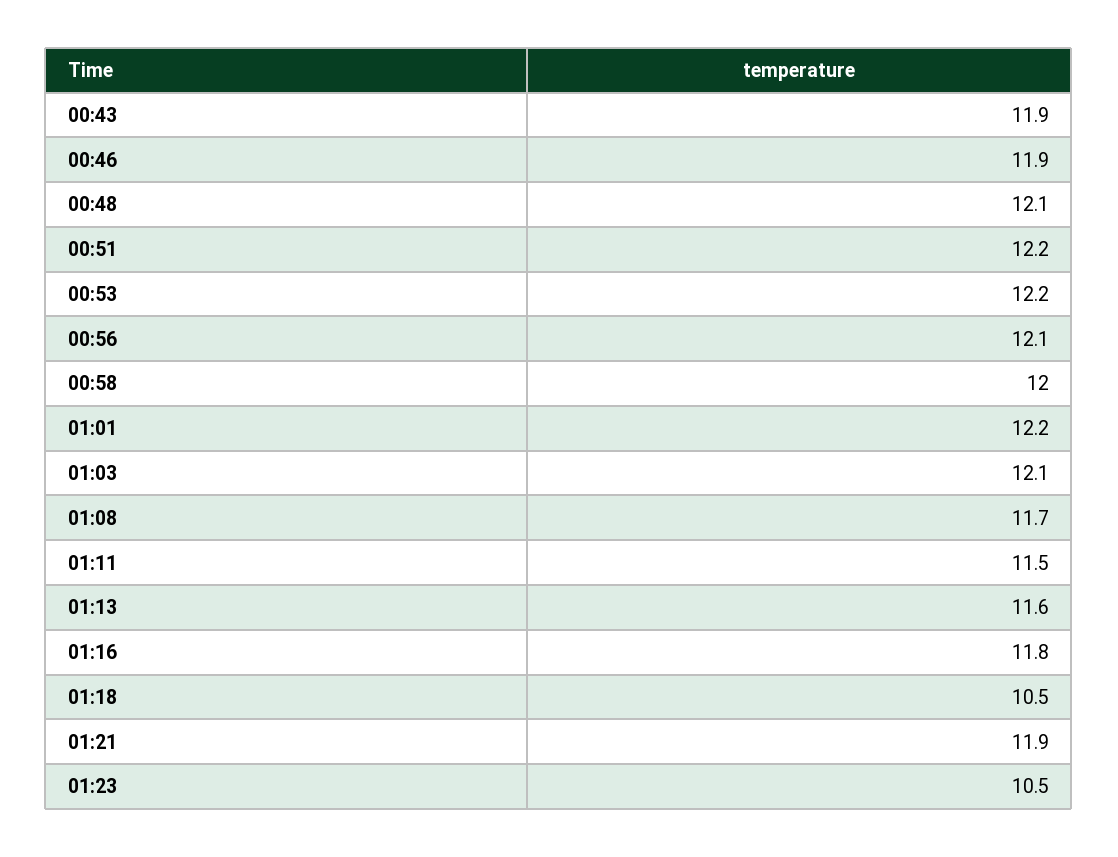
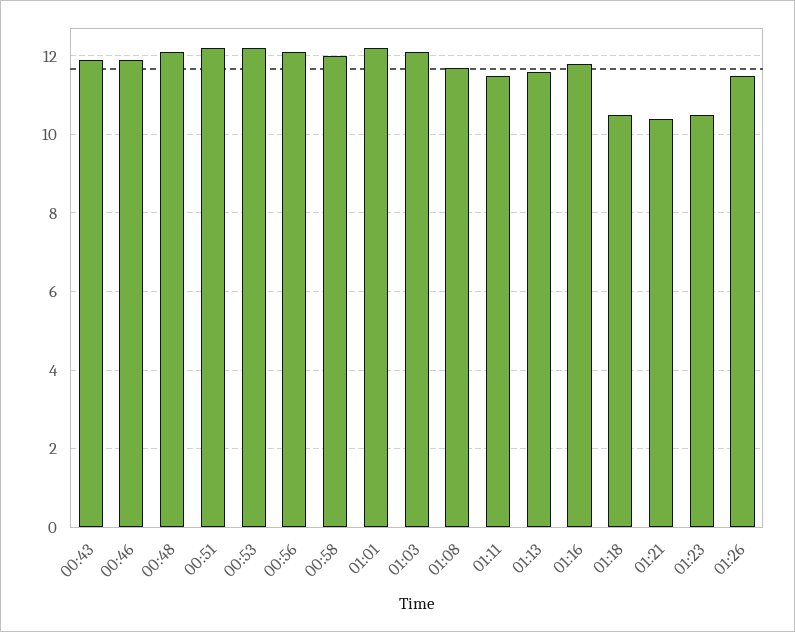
01:21: 11.9 -> 10.5
01:26: none -> 11.5

